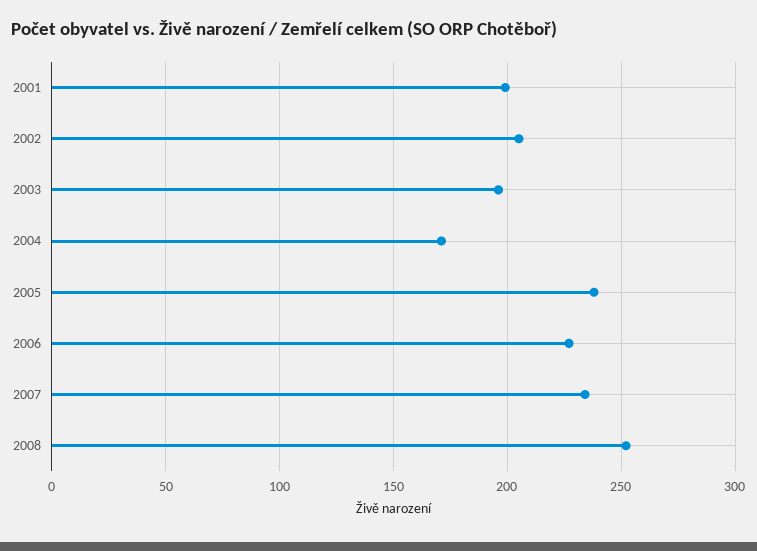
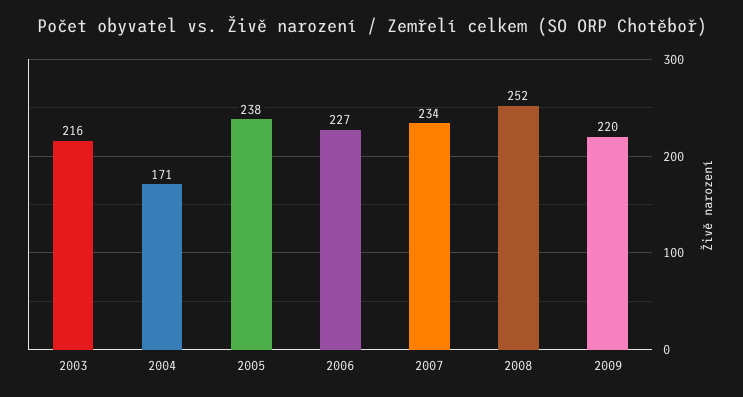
2001: 200 -> none
2002: 205 -> none
2003: 195 -> 216
2009: none -> 220

